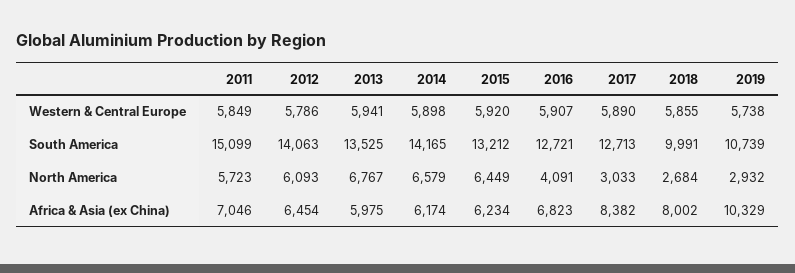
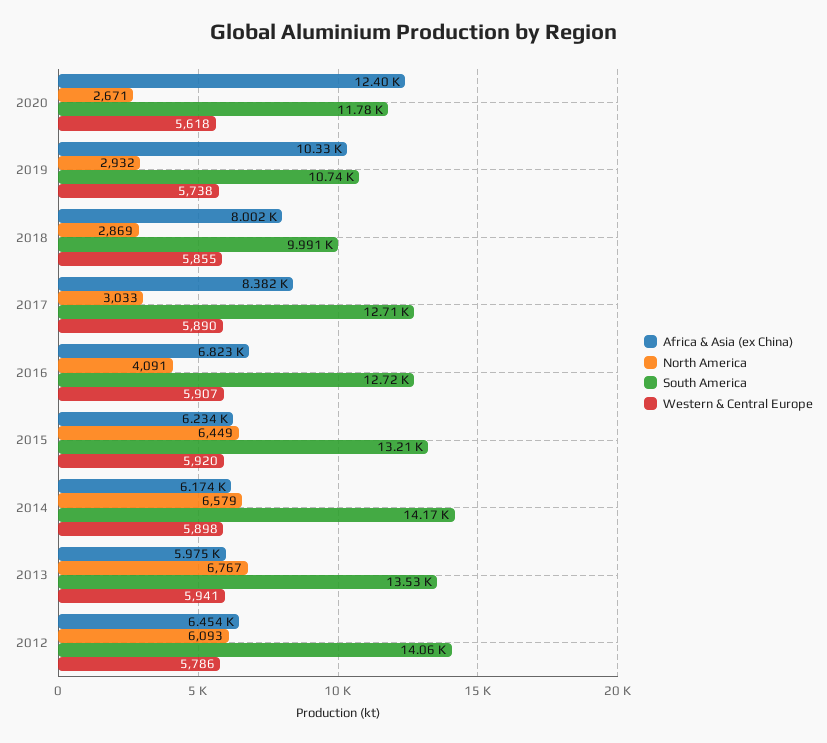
Western & Central Europe, 2011: 5849 -> none
South America, 2011: 15099 -> none
North America, 2011: 5723 -> none
North America, 2018: 2684 -> 2869
Africa & Asia (ex China), 2011: 7046 -> none
Africa & Asia (ex China), 2020: none -> 12400
North America, 2020: none -> 2671
South America, 2020: none -> 11780
Western & Central Europe, 2020: none -> 5618

